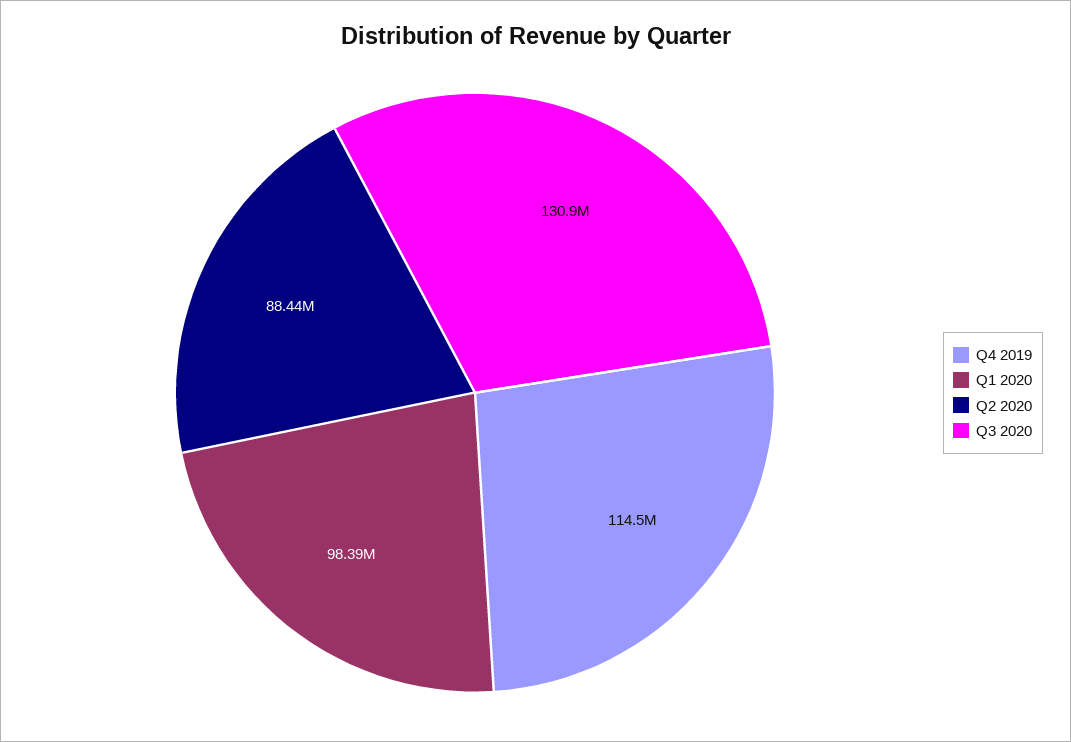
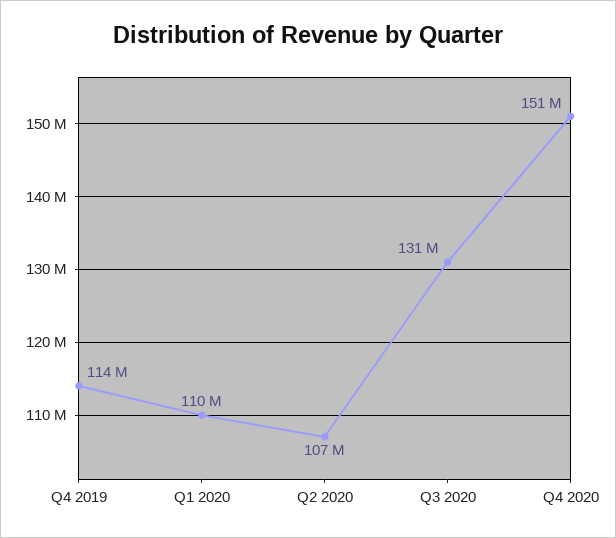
Q1 2020: 98390000 -> 110000000
Q2 2020: 88440000 -> 107000000
Q4 2020: none -> 151000000

